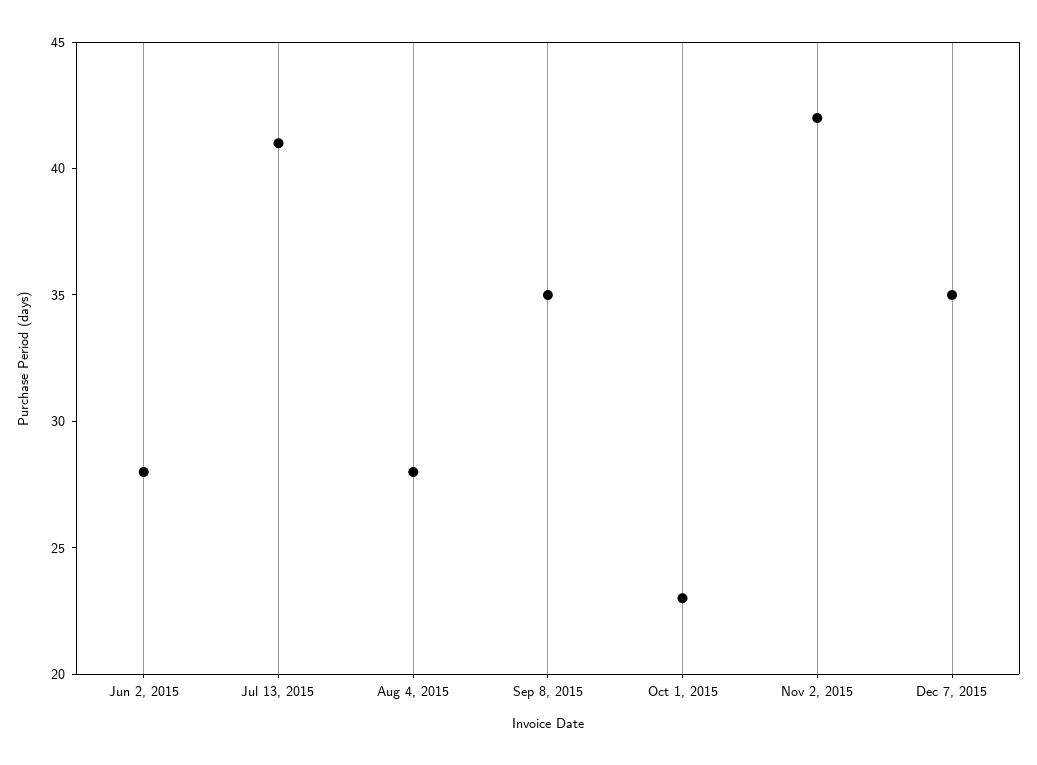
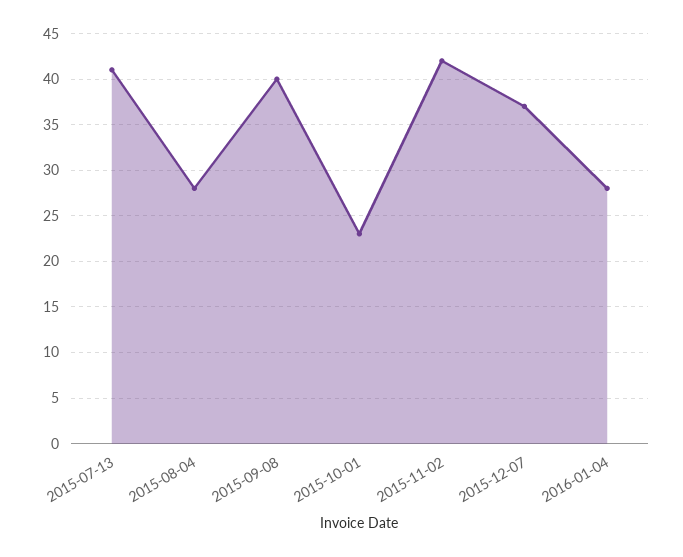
Jun 2, 2015: 28 -> none
Sep 8, 2015: 35 -> 40
Dec 7, 2015: 35 -> 37
2016-01-04: none -> 28

